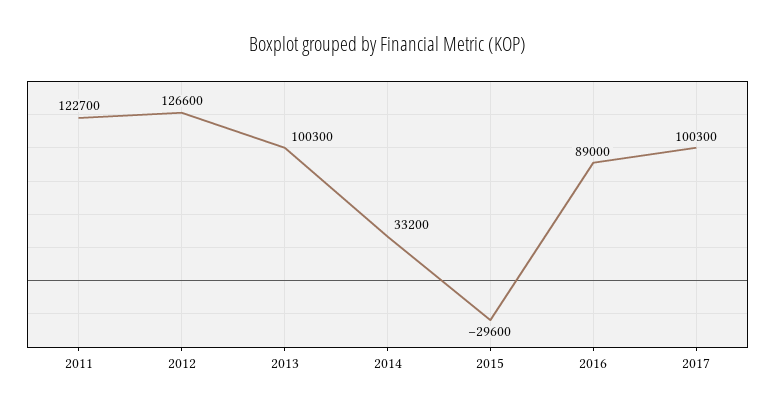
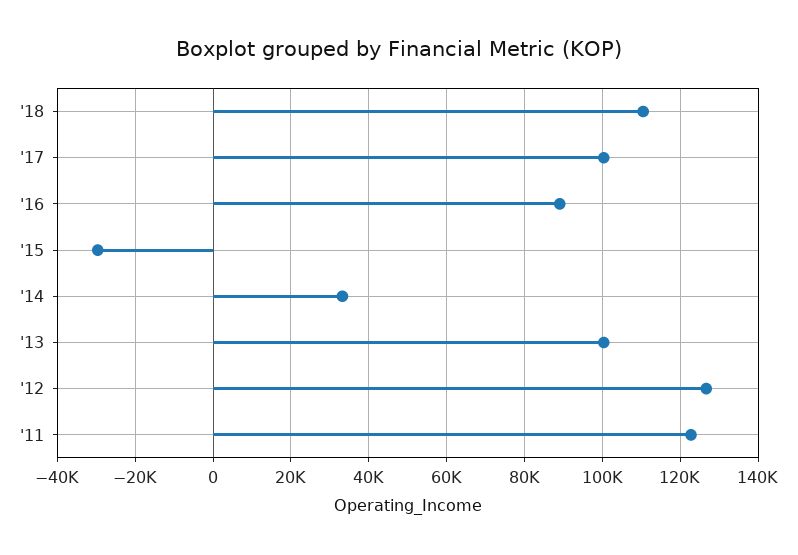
'18: none -> 110000

